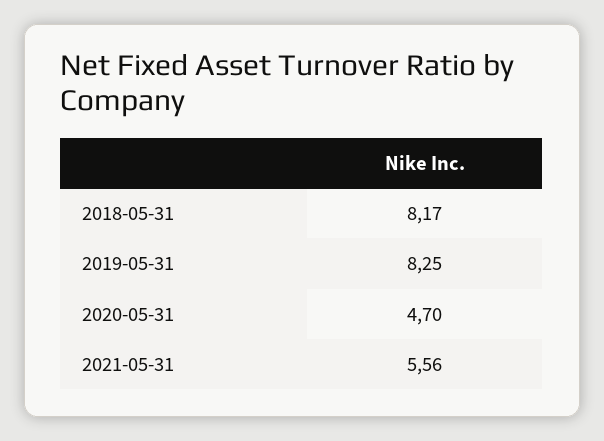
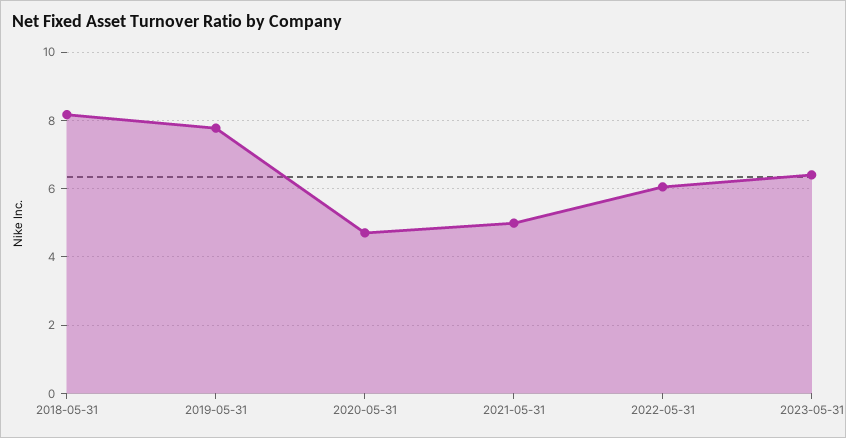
2019-05-31: 8.25 -> 7.8
2021-05-31: 5.56 -> 5
2022-05-31: none -> 6
2023-05-31: none -> 6.4

